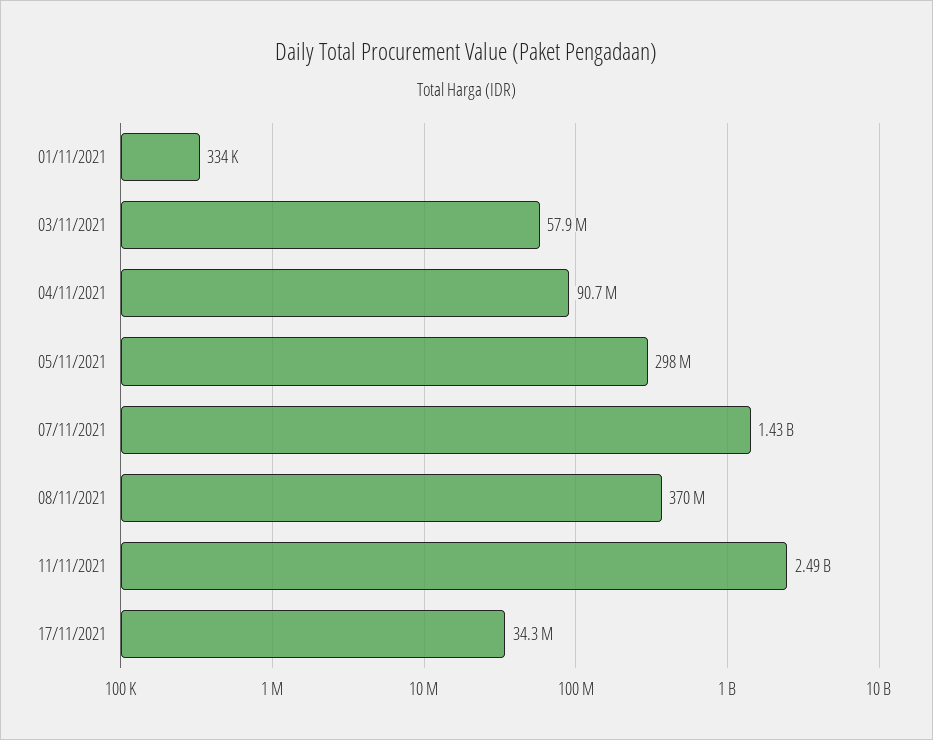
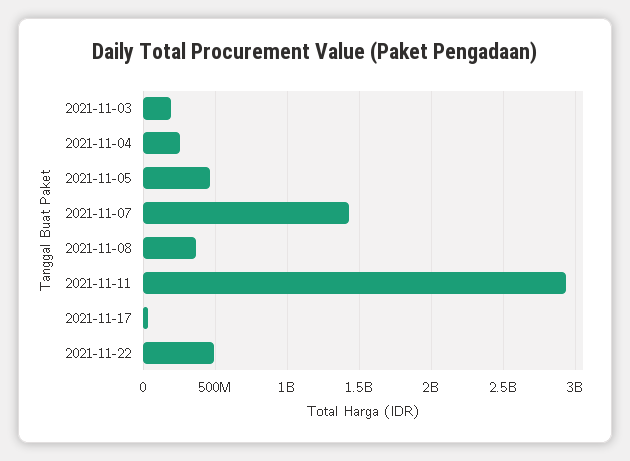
01/11/2021: 334000 -> none
03/11/2021: 57900000 -> 200000000
04/11/2021: 90700000 -> 250000000
05/11/2021: 298000000 -> 450000000
11/11/2021: 2490000000 -> 2950000000
2021-11-22: none -> 500000000

